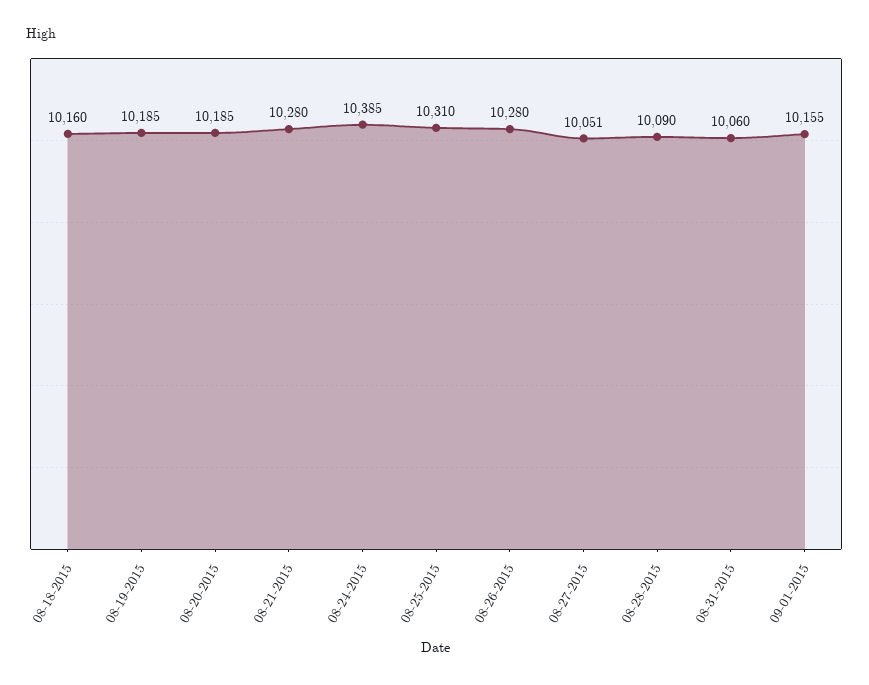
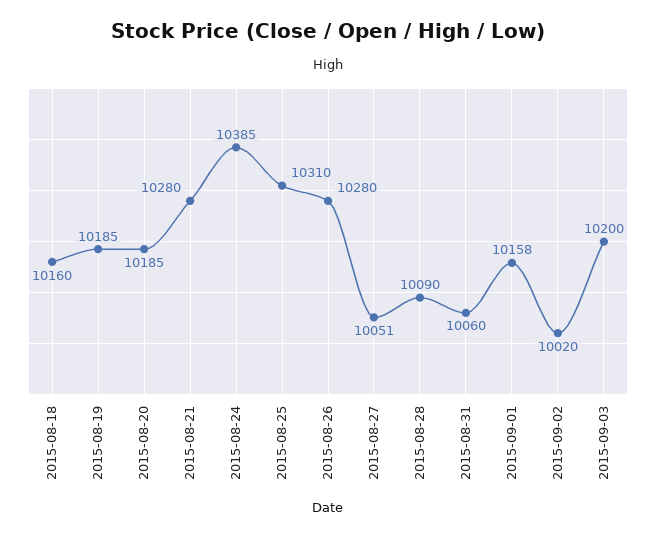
09-01-2015: 10155 -> 10158
2015-09-02: none -> 10020
2015-09-03: none -> 10200

